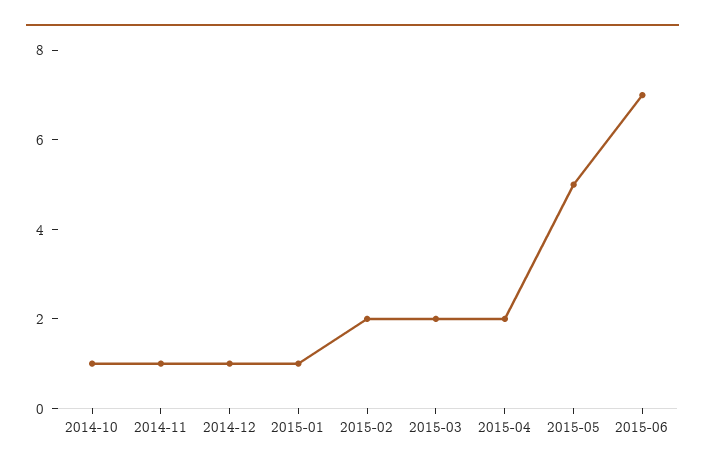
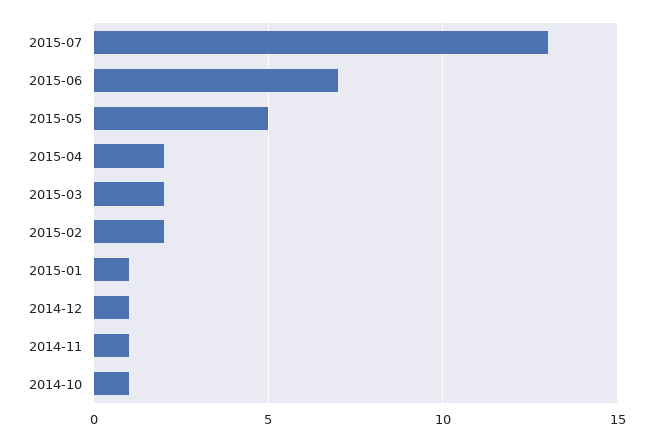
2015-07: none -> 13

